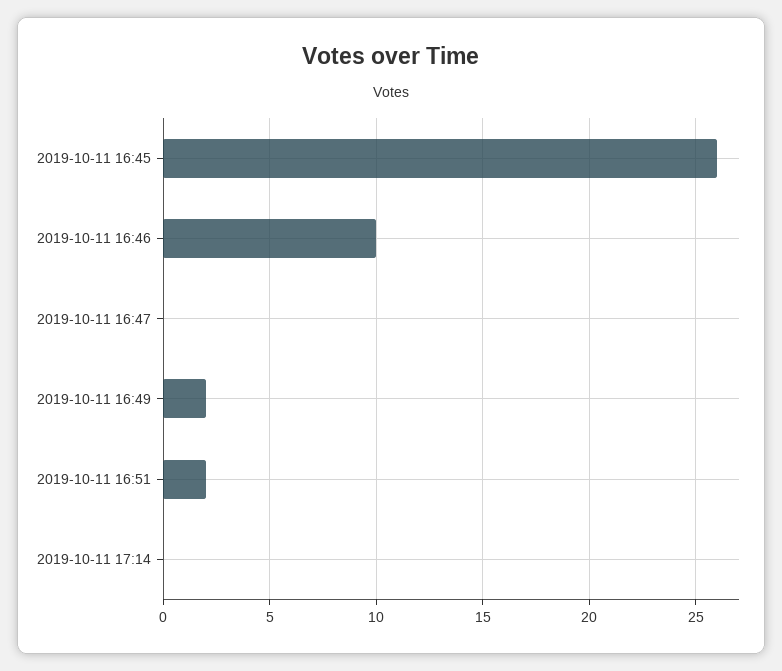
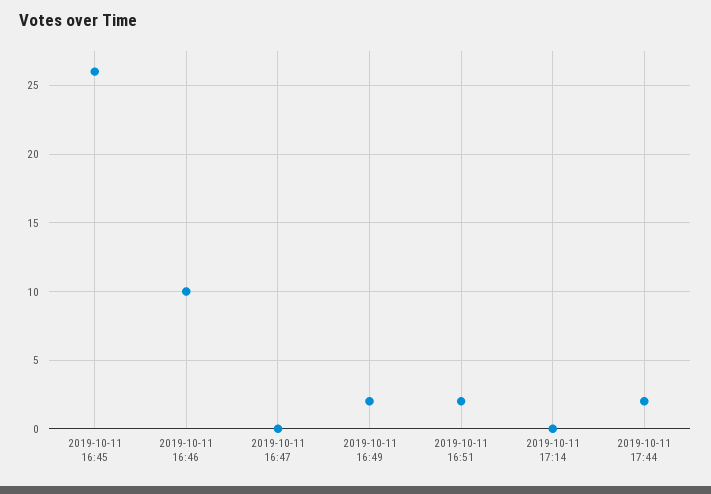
2019-10-11 17:44: none -> 2

